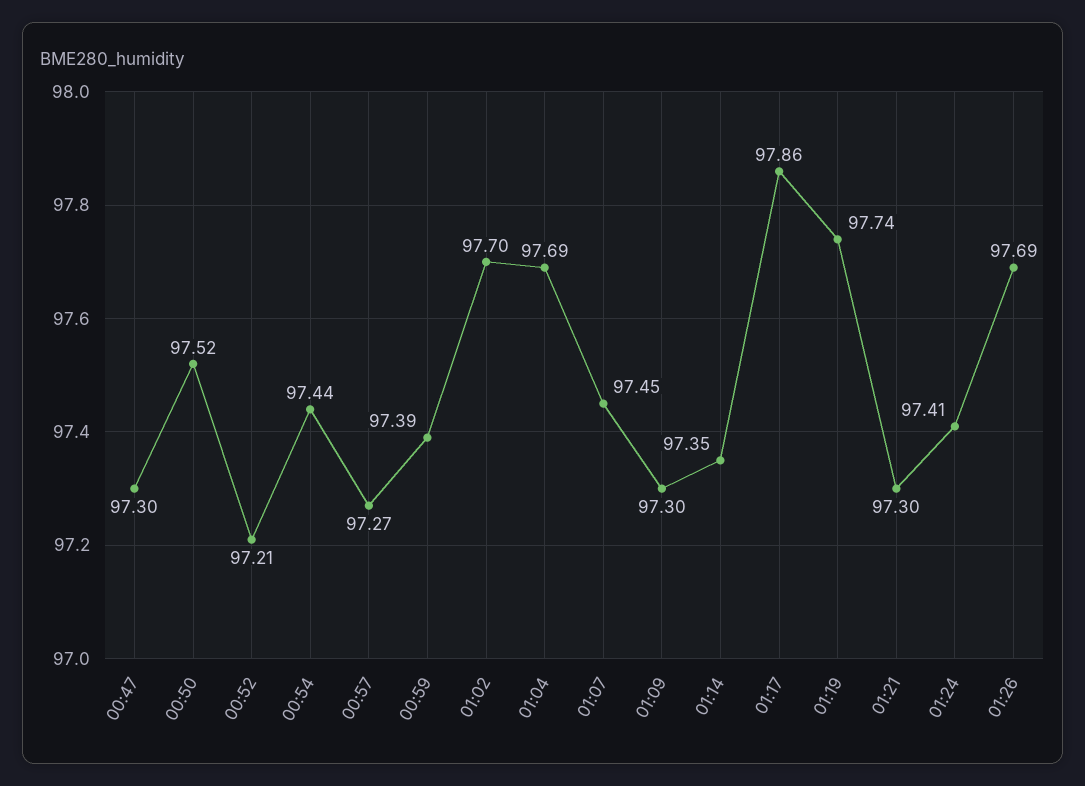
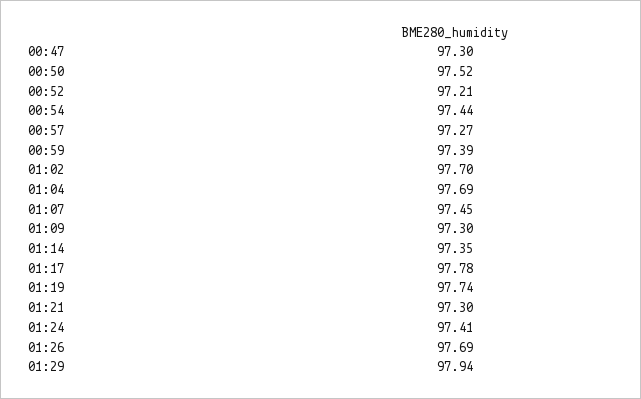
01:17: 97.86 -> 97.78
01:29: none -> 97.94

